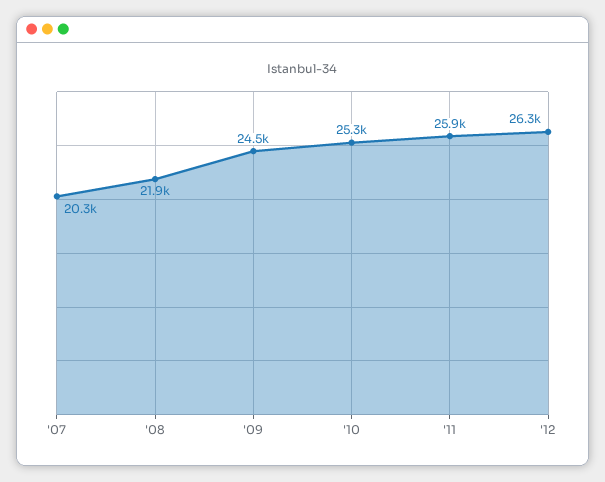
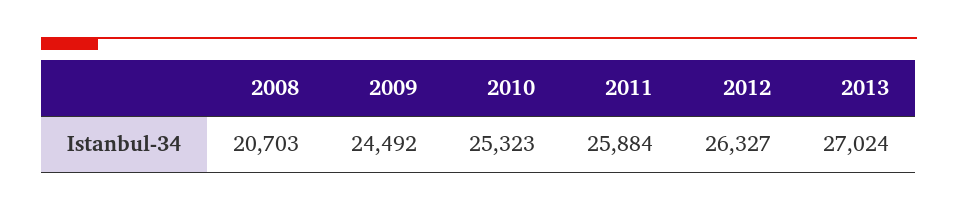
'07: 20300 -> none
'08: 21900 -> 20703
2013: none -> 27024

